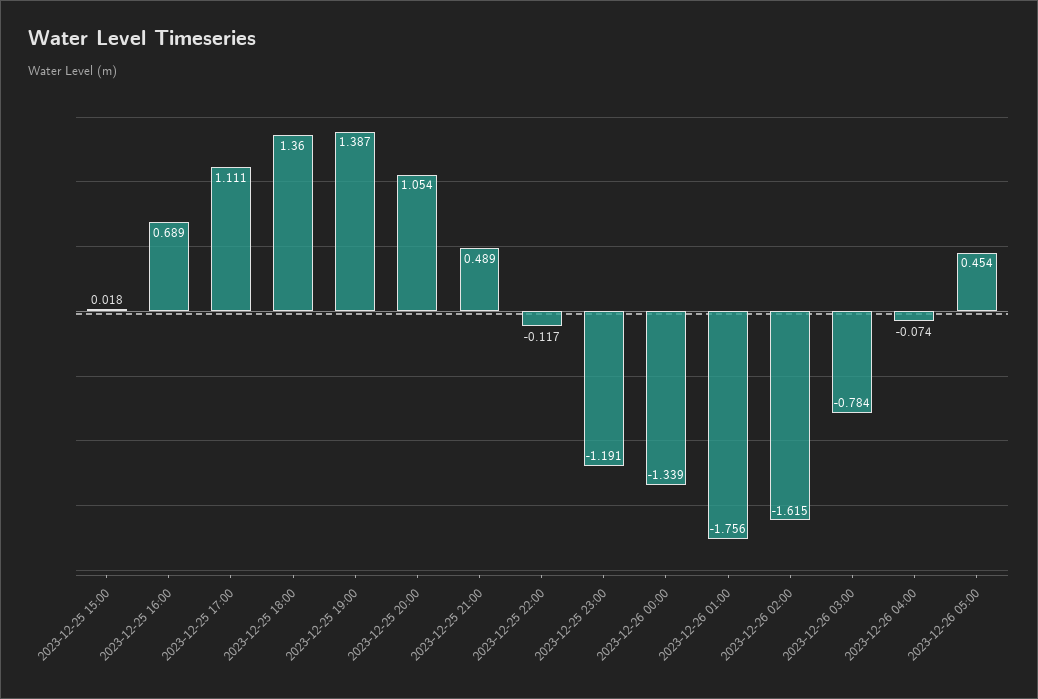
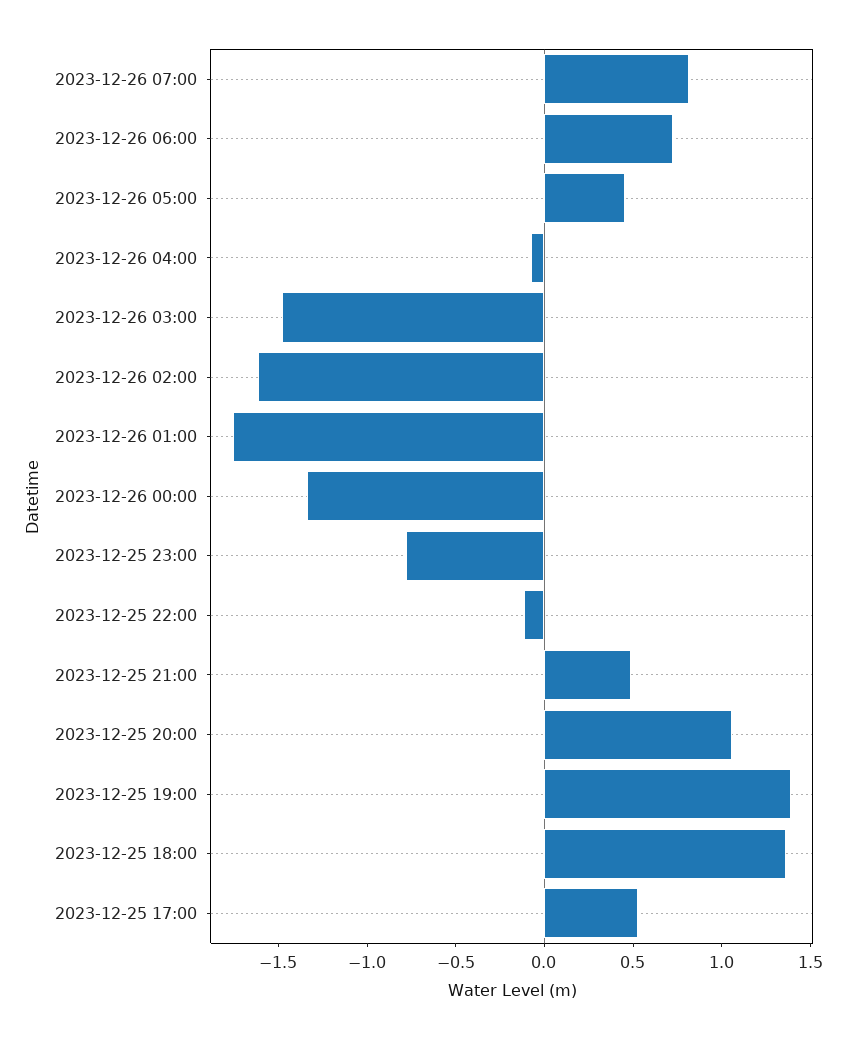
2023-12-25 15:00: 0.018 -> none
2023-12-25 16:00: 0.689 -> none
2023-12-25 17:00: 1.111 -> 0.5
2023-12-25 23:00: -1.191 -> -0.8
2023-12-26 03:00: -0.784 -> -1.5
2023-12-26 07:00: none -> 0.8
2023-12-26 06:00: none -> 0.7

